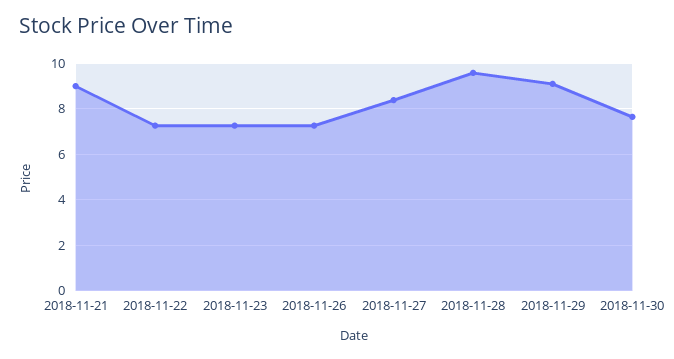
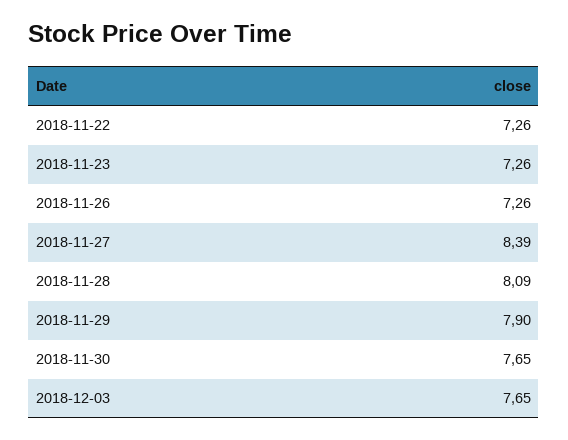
2018-11-21: 9 -> none
2018-11-28: 9.5 -> 8.09
2018-11-29: 9 -> 7.9
2018-12-03: none -> 7.65

